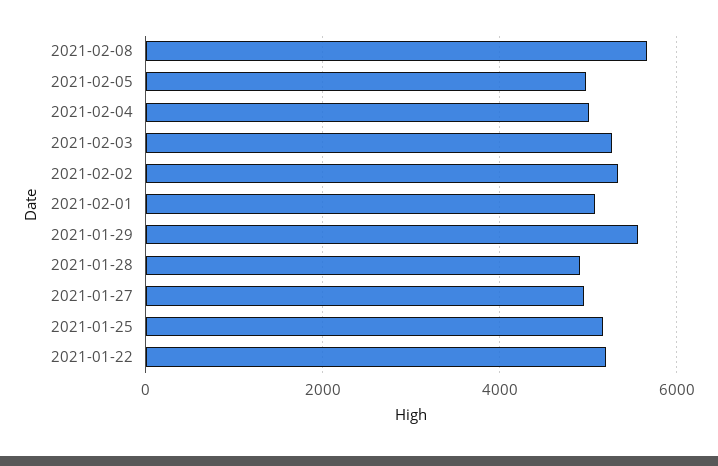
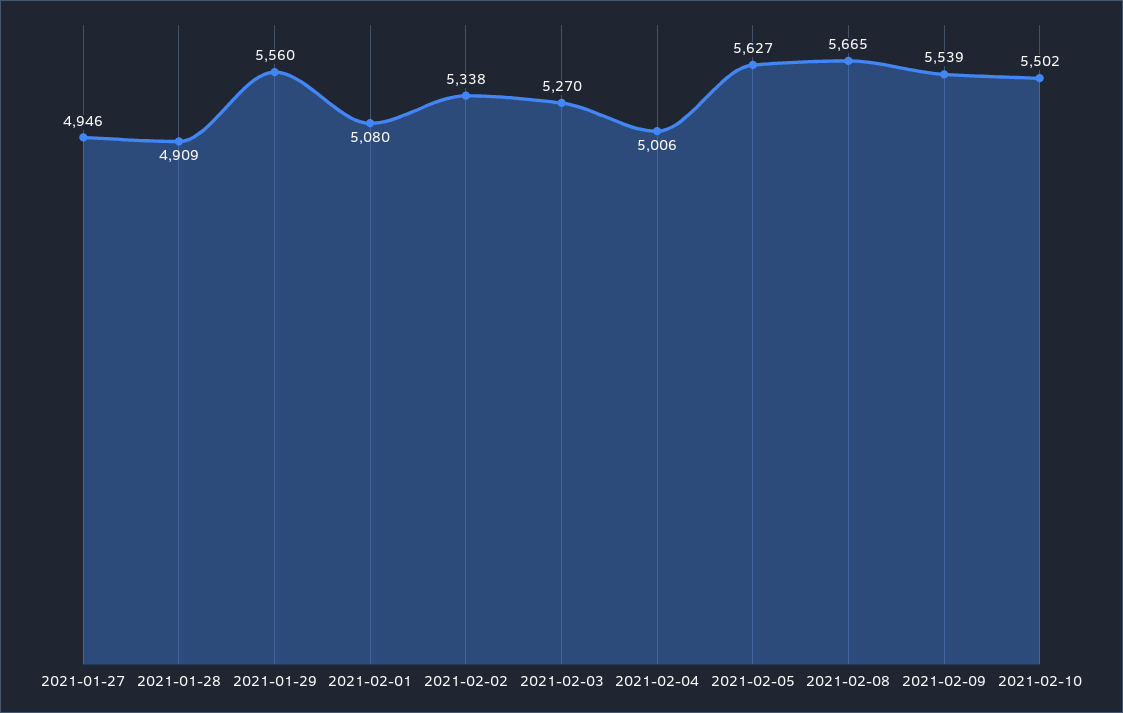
2021-02-05: 5000 -> 5627
2021-01-25: 5200 -> none
2021-01-22: 5200 -> none
2021-02-09: none -> 5539
2021-02-10: none -> 5502

